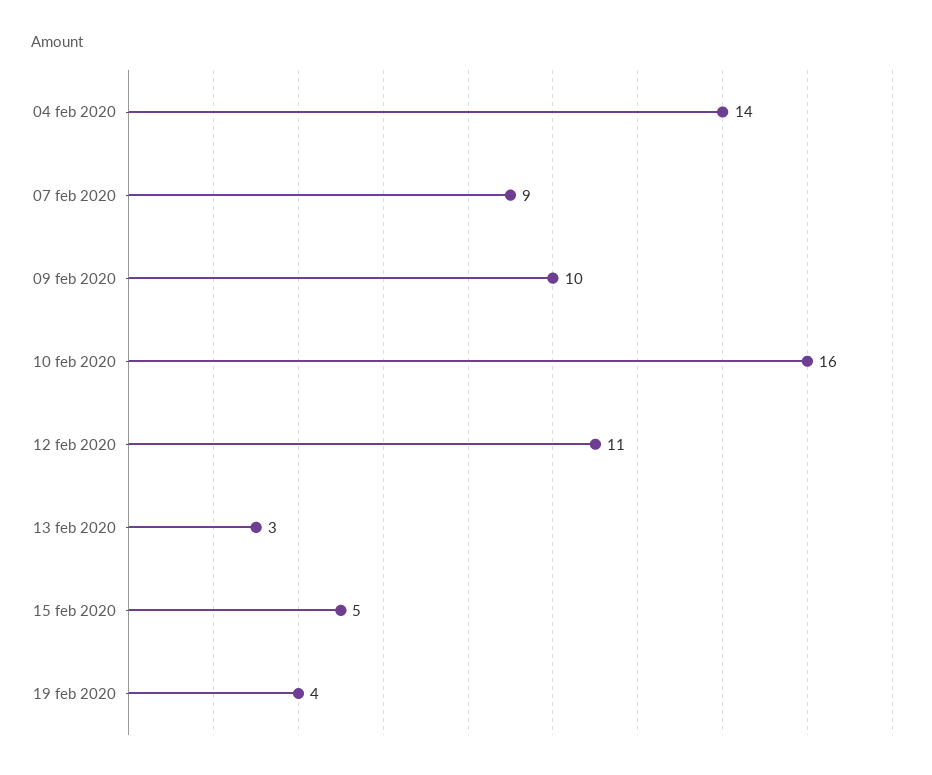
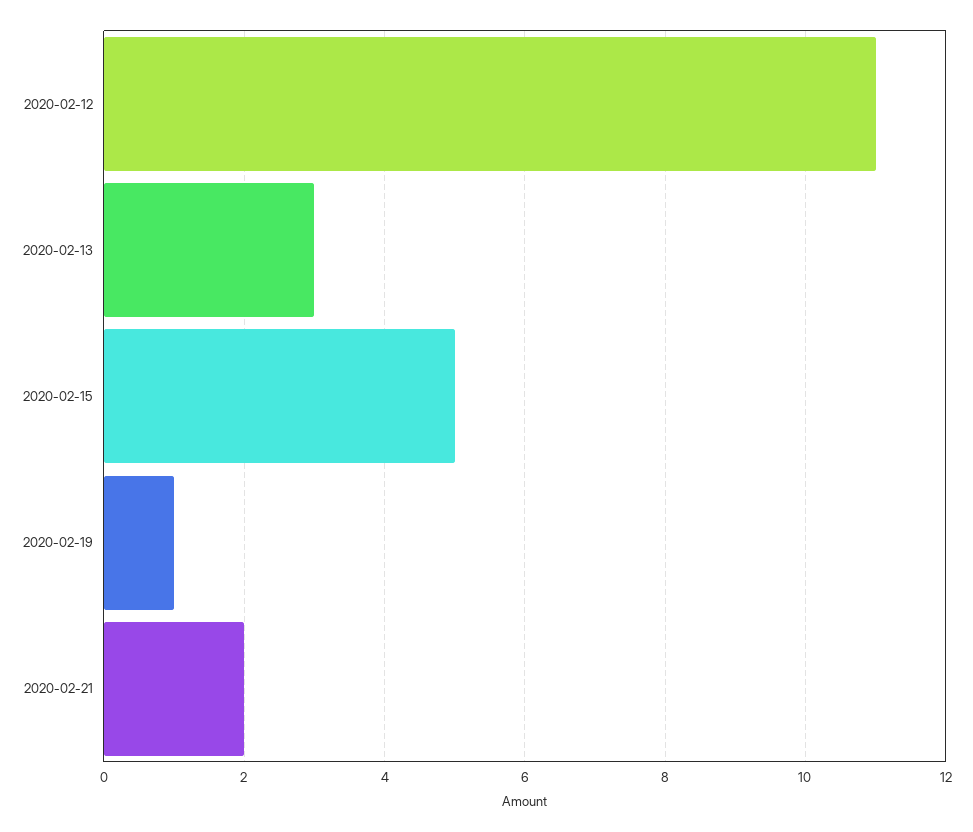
04 feb 2020: 14 -> none
07 feb 2020: 9 -> none
09 feb 2020: 10 -> none
10 feb 2020: 16 -> none
19 feb 2020: 4 -> 1
2020-02-21: none -> 2

